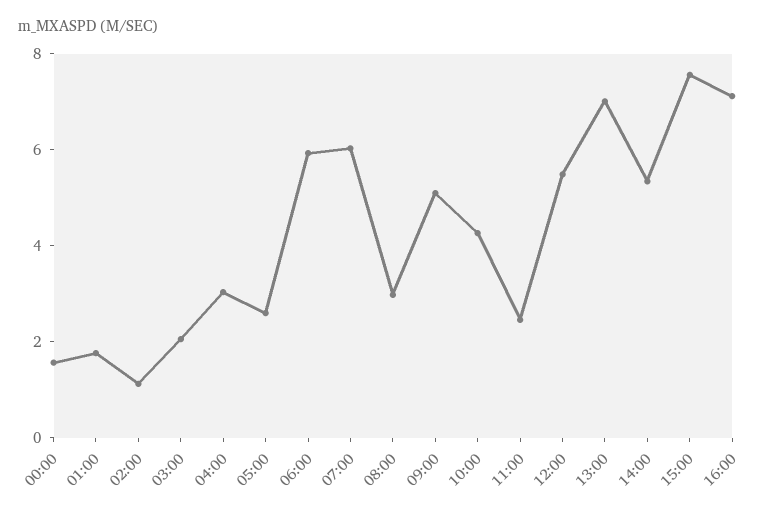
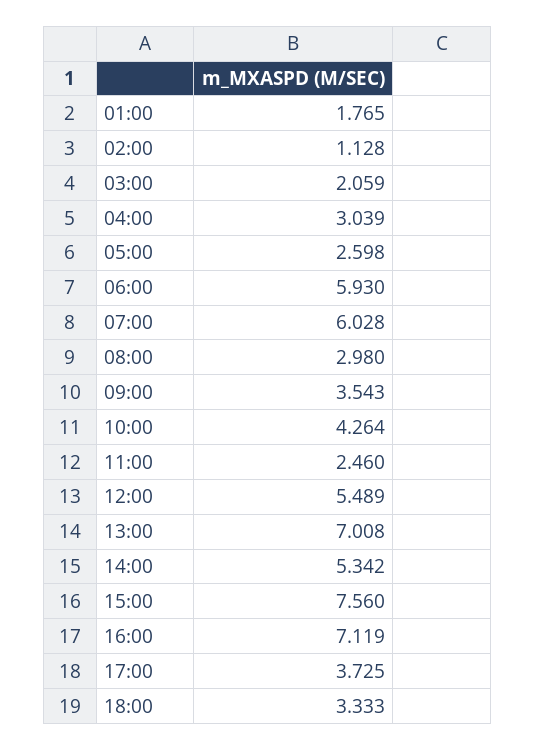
00:00: 1.5 -> none
09:00: 5 -> 3.543
17:00: none -> 3.725
18:00: none -> 3.333

